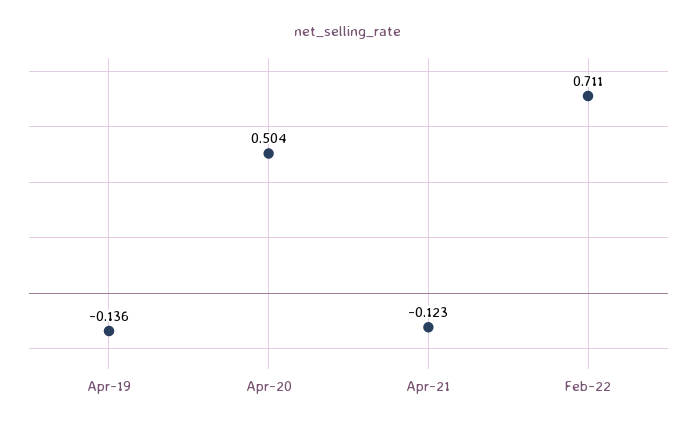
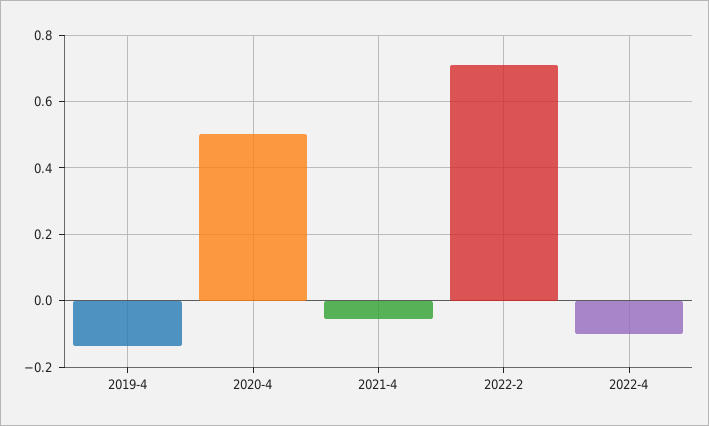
Apr-21: -0.123 -> -0.06
2022-4: none -> -0.1

